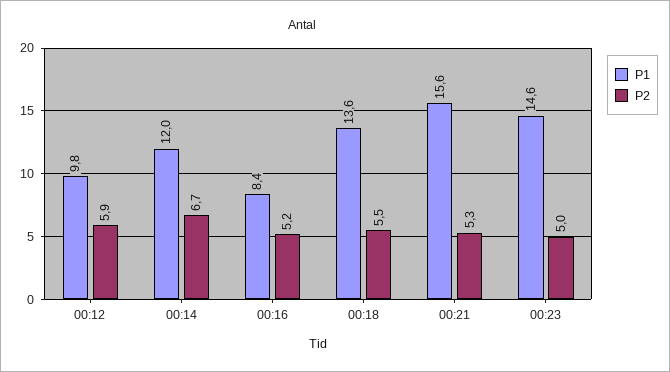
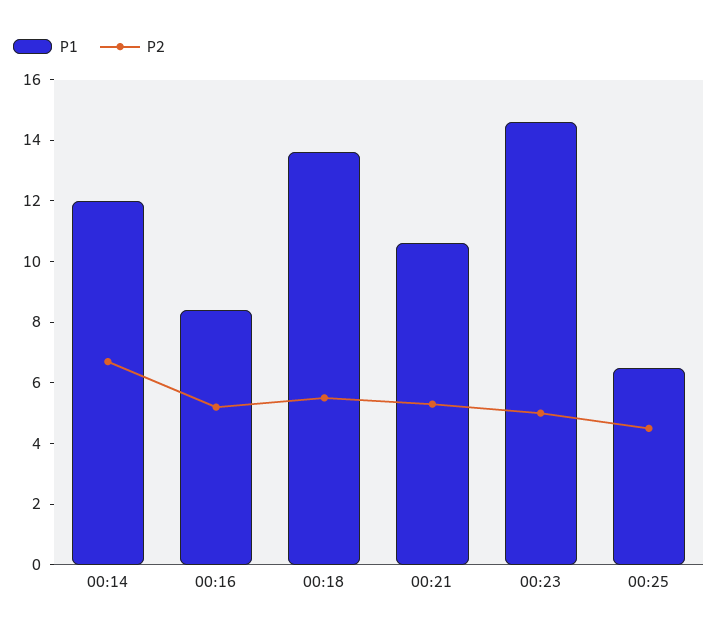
P1, 00:12: 9.8 -> none
P2, 00:12: 5.9 -> none
P1, 00:21: 15.6 -> 10.5
P1, 00:25: none -> 6.5
P2, 00:25: none -> 4.5

